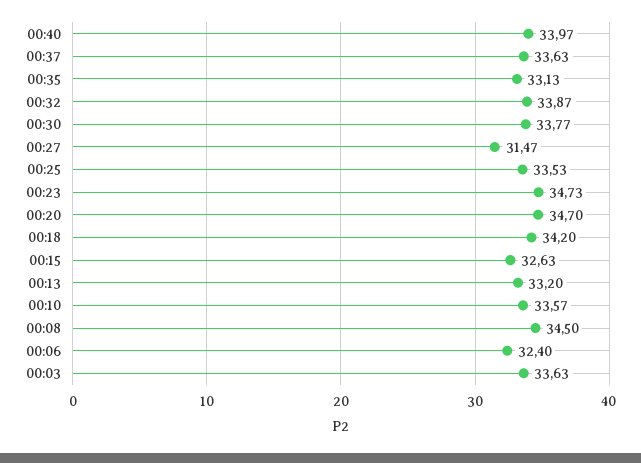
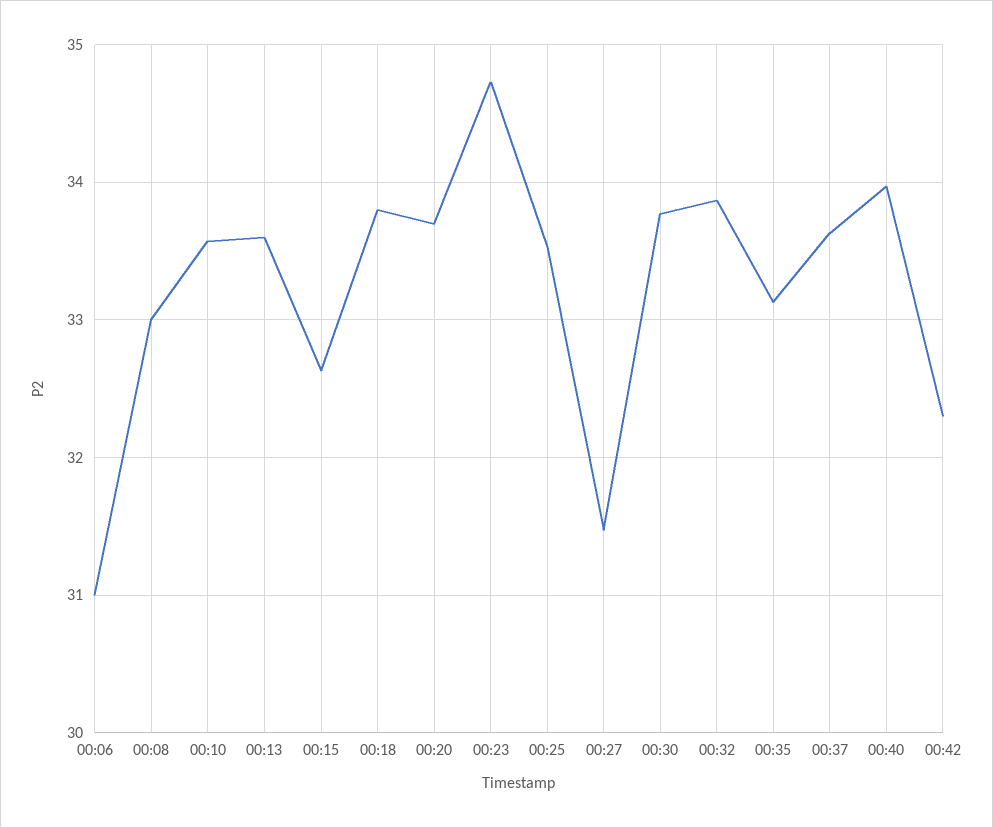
00:20: 34.7 -> 33.7
00:18: 34.2 -> 33.8
00:13: 33.2 -> 33.6
00:08: 34.5 -> 33
00:06: 32.4 -> 31
00:03: 33.63 -> none
00:42: none -> 32.3

